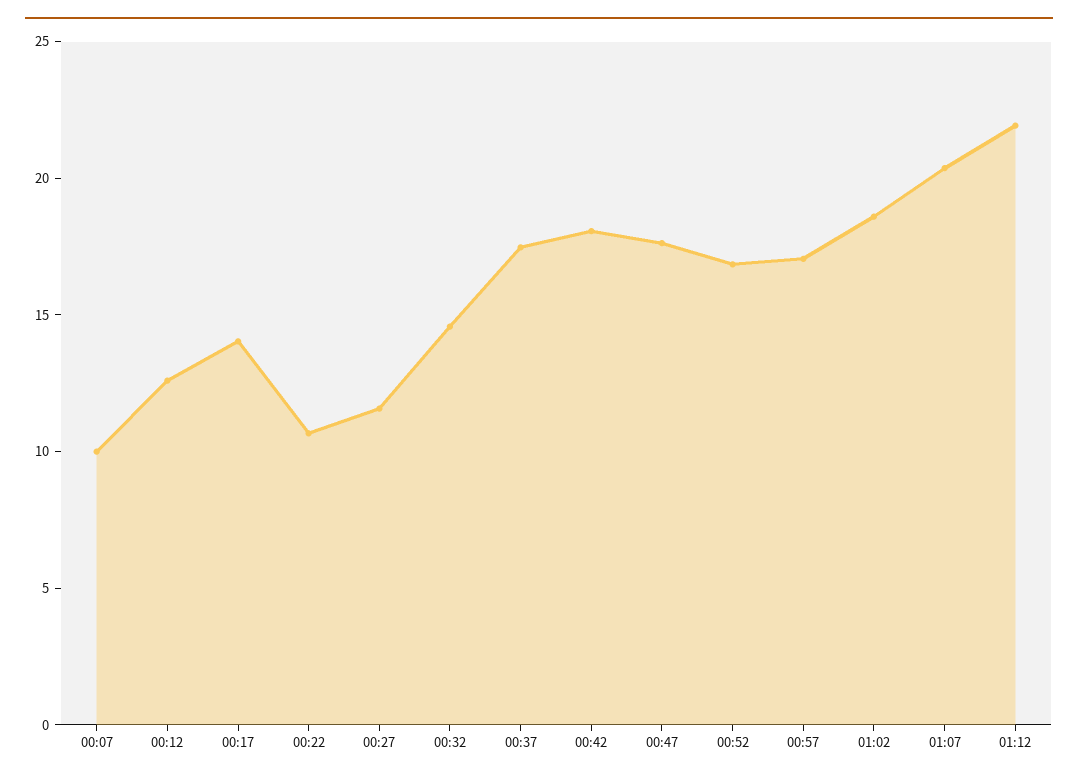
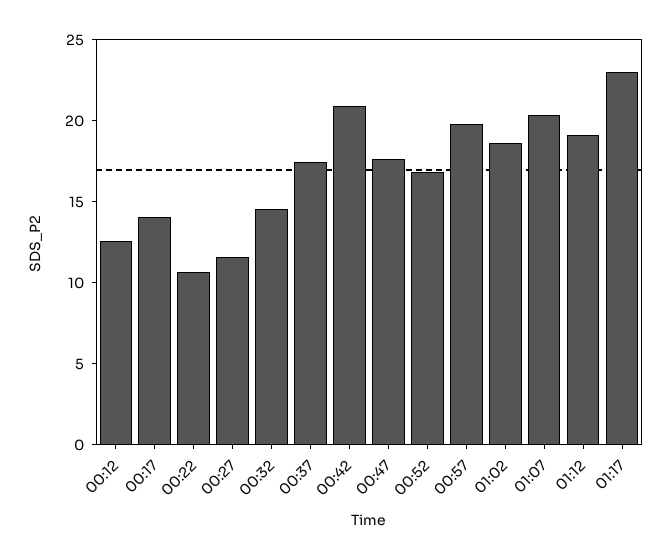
00:07: 10 -> none
00:42: 18 -> 21
00:57: 17 -> 20
01:12: 22 -> 19
01:17: none -> 23

